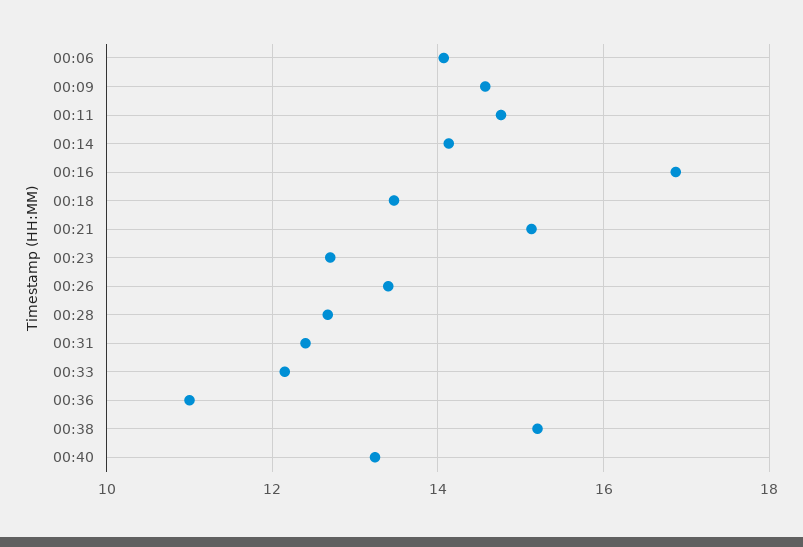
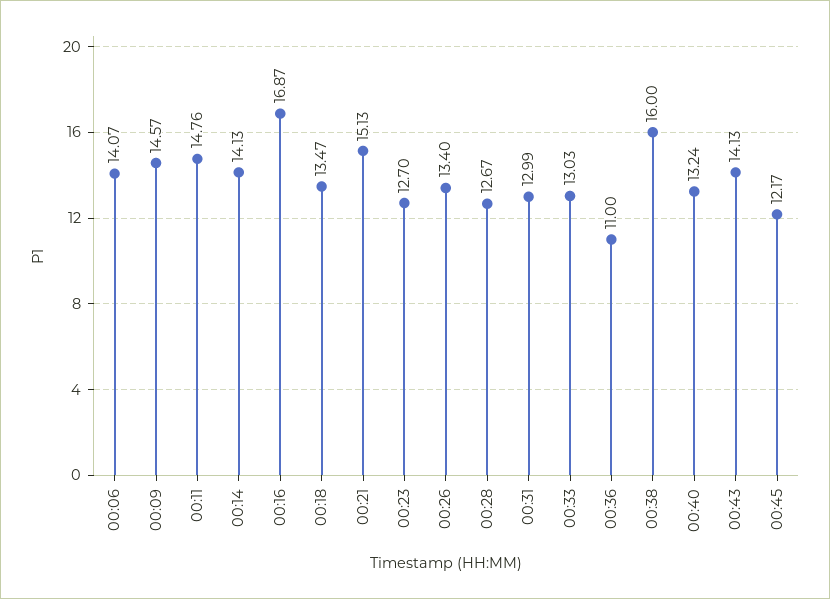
00:31: 12.4 -> 12.99
00:33: 12.2 -> 13.03
00:38: 15.2 -> 16
00:43: none -> 14.13
00:45: none -> 12.17

